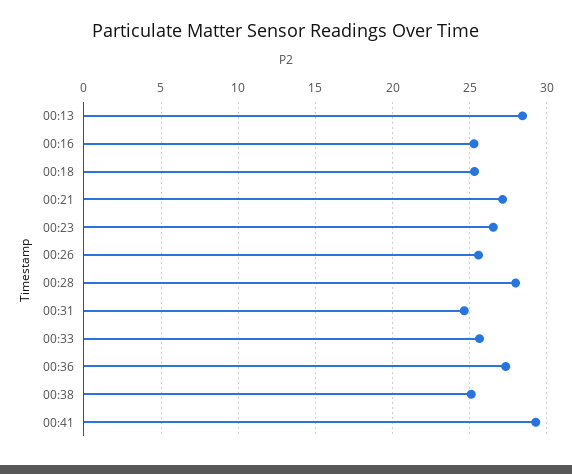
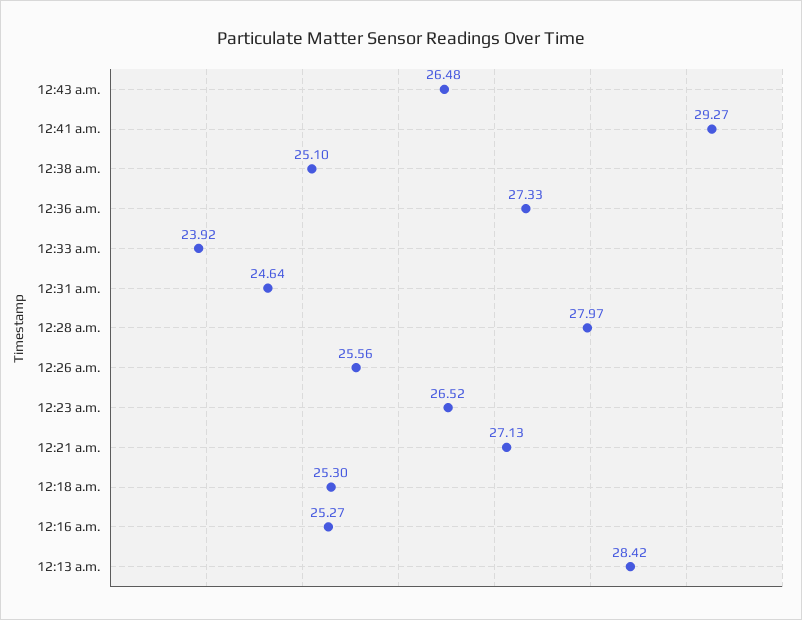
00:33: 25.5 -> 23.92
12:43 a.m.: none -> 26.48

